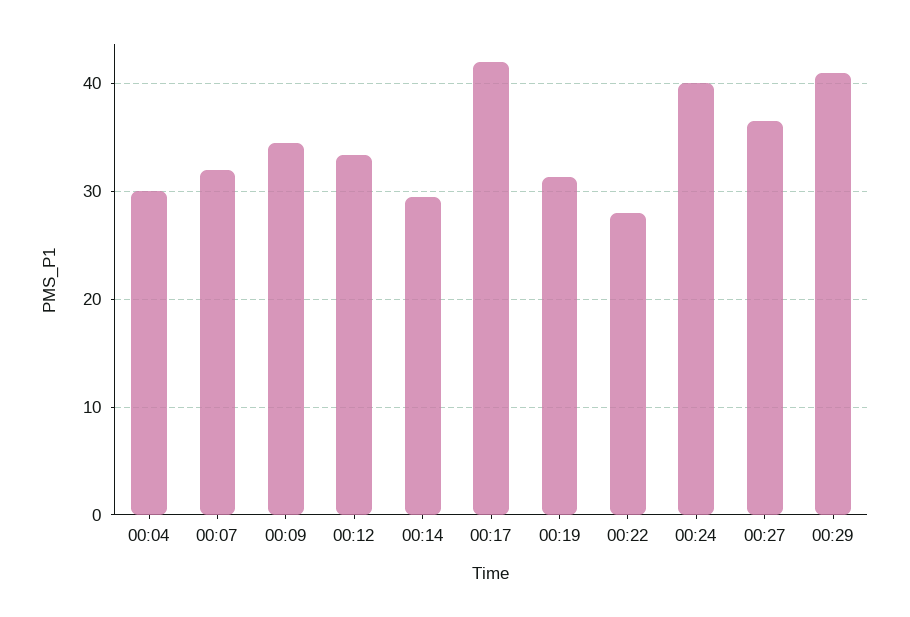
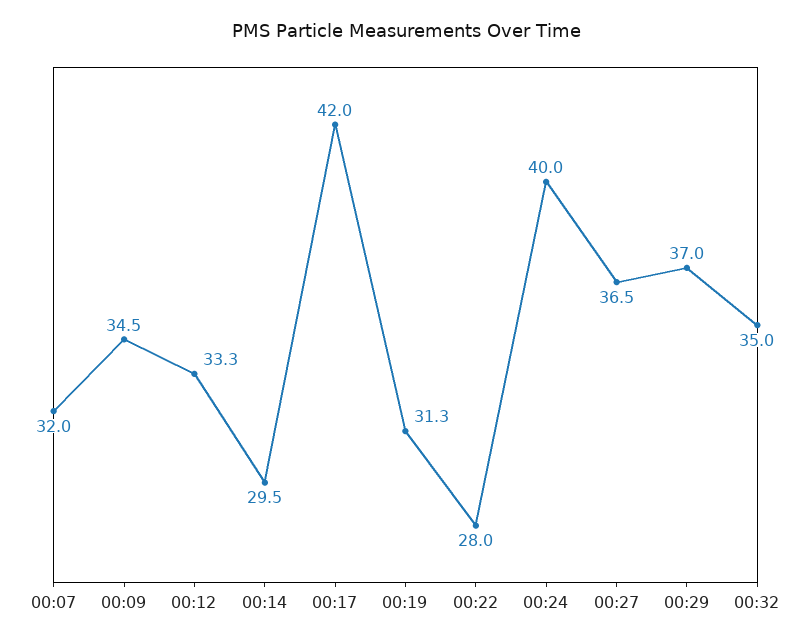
00:04: 30 -> none
00:29: 41 -> 37
00:32: none -> 35

